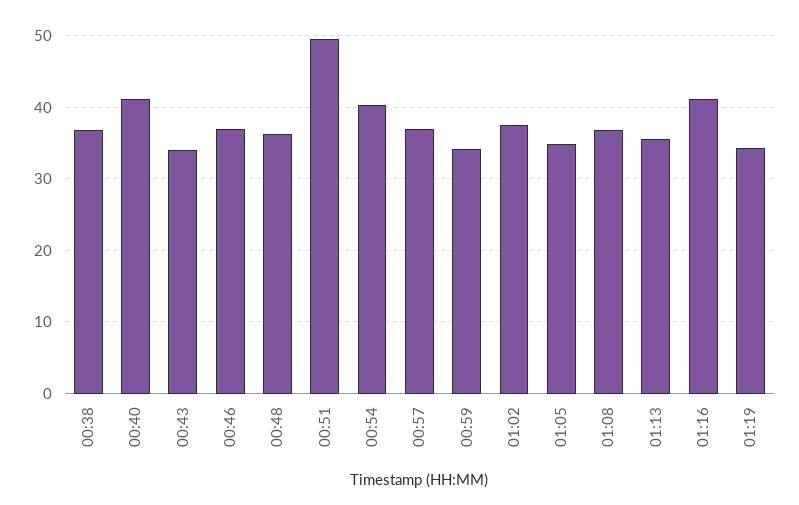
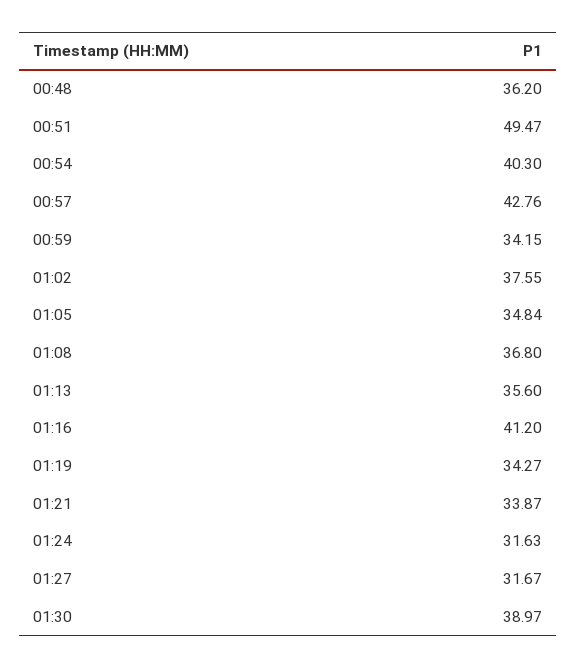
00:38: 37 -> none
00:40: 41 -> none
00:43: 34 -> none
00:46: 37 -> none
00:57: 37 -> 42.76
01:21: none -> 33.87
01:24: none -> 31.63
01:27: none -> 31.67
01:30: none -> 38.97

